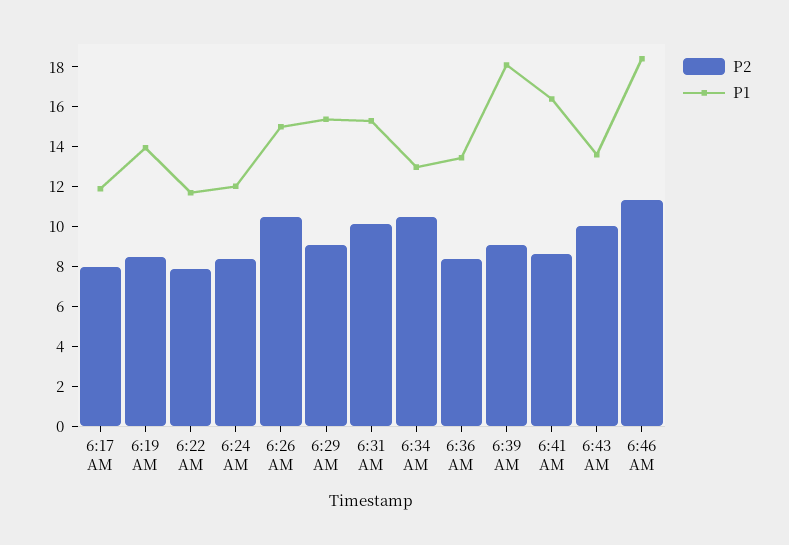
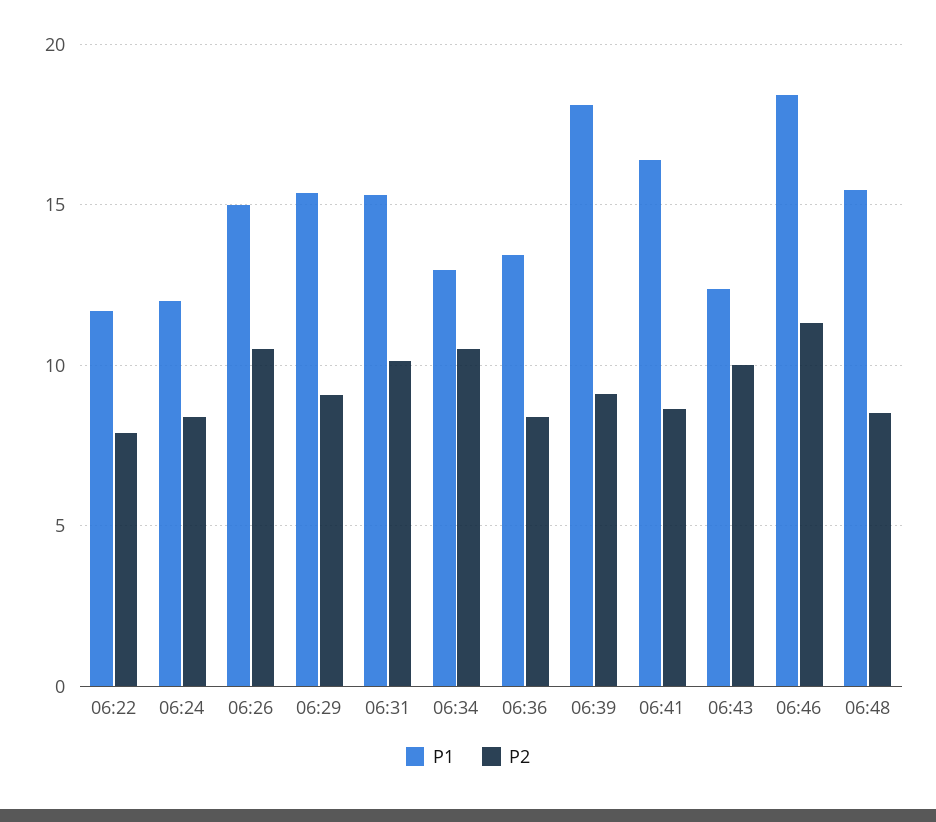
P2, 6:17 AM: 8 -> none
P1, 6:17 AM: 12 -> none
P2, 6:19 AM: 8.5 -> none
P1, 6:19 AM: 14 -> none
P1, 6:43 AM: 13.5 -> 12.5
P1, 06:48: none -> 15.5
P2, 06:48: none -> 8.5

